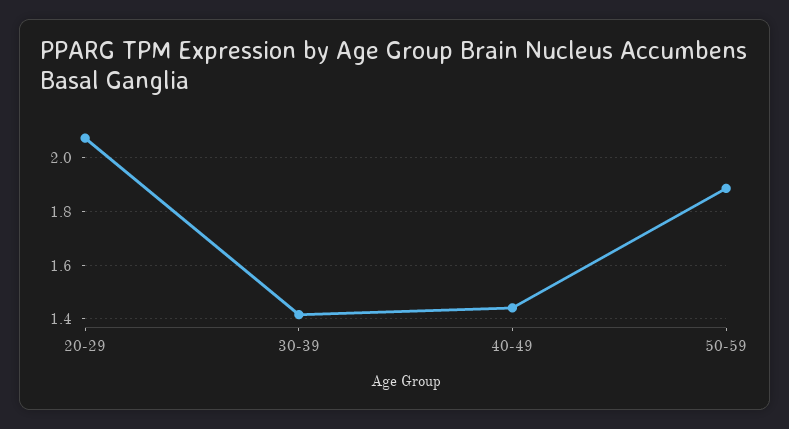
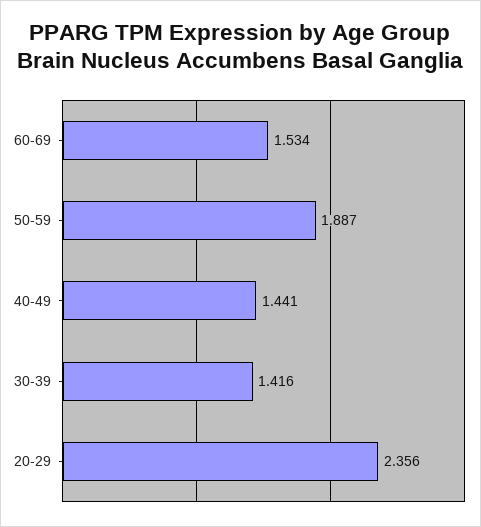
20-29: 2.075 -> 2.356
60-69: none -> 1.534

